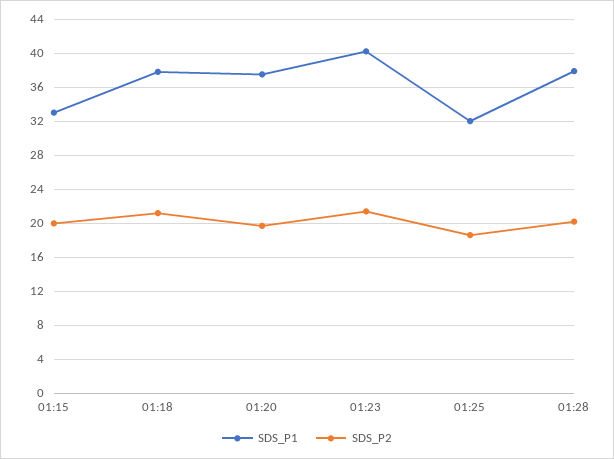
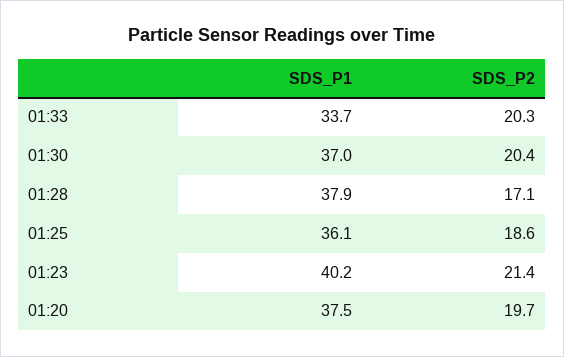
SDS_P1, 01:15: 33 -> none
SDS_P2, 01:15: 20 -> none
SDS_P1, 01:18: 38 -> none
SDS_P2, 01:18: 21 -> none
SDS_P1, 01:25: 32 -> 36.1
SDS_P2, 01:28: 20 -> 17.1
SDS_P1, 01:33: none -> 33.7
SDS_P2, 01:33: none -> 20.3
SDS_P1, 01:30: none -> 37
SDS_P2, 01:30: none -> 20.4

